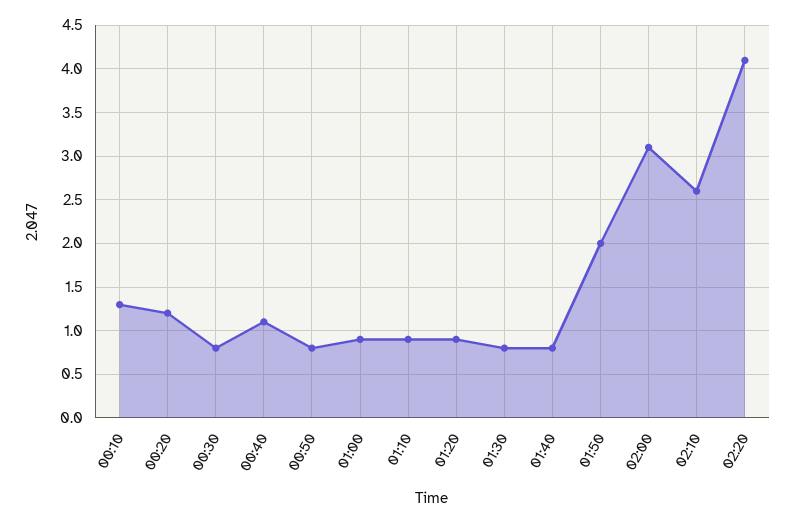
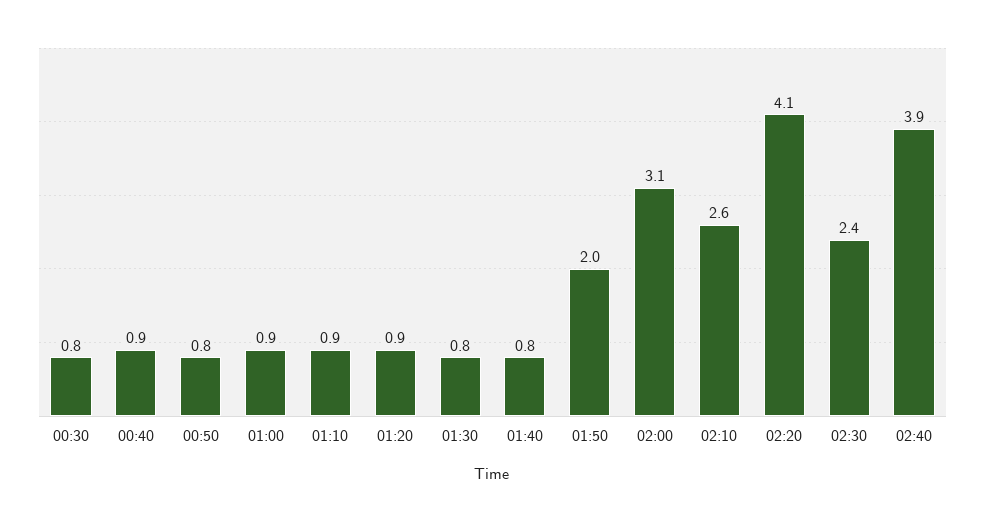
00:10: 1.3 -> none
00:20: 1.2 -> none
00:40: 1.1 -> 0.9
02:30: none -> 2.4
02:40: none -> 3.9

